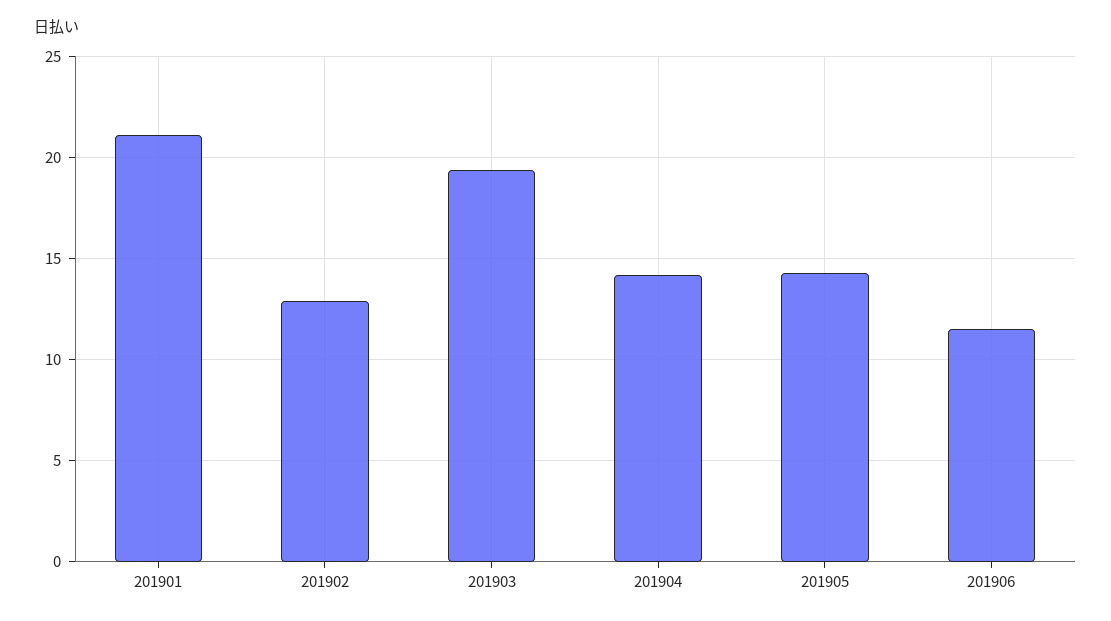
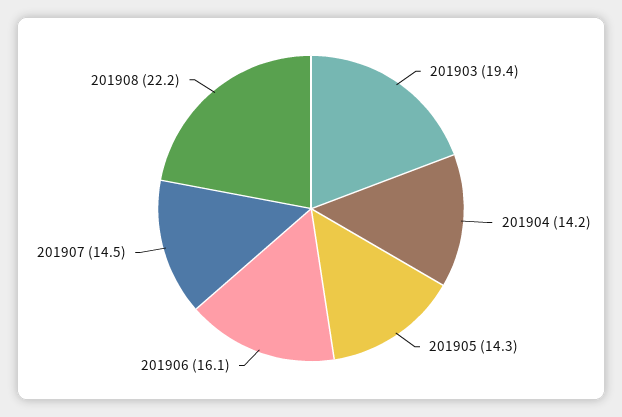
201901: 21 -> none
201902: 13 -> none
201906: 11.5 -> 16.1
201907: none -> 14.5
201908: none -> 22.2

